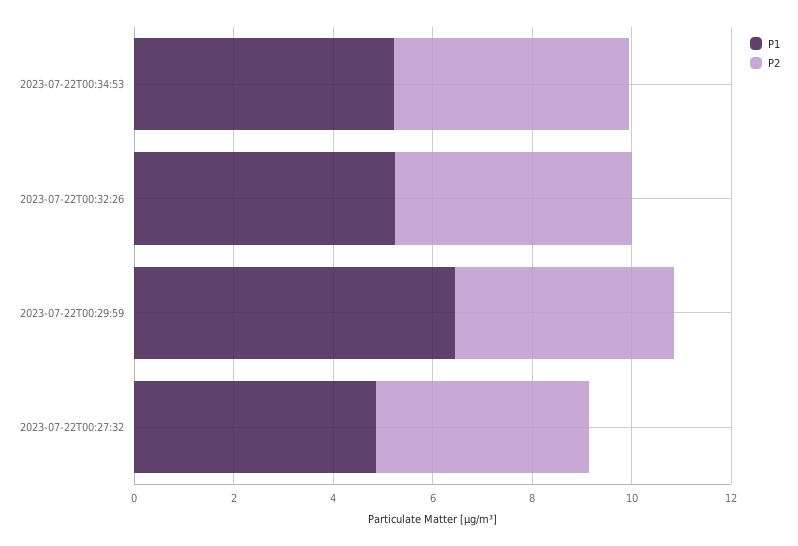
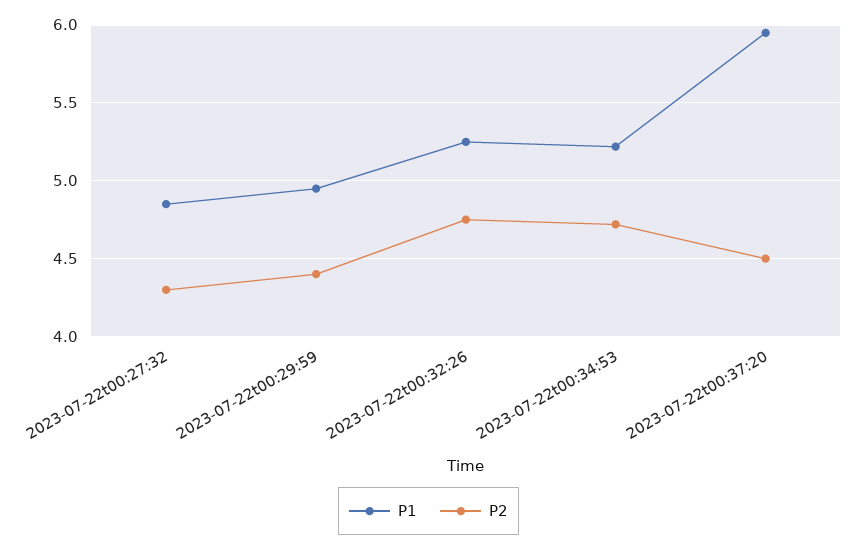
P1, 2023-07-22T00:29:59: 6.5 -> 4.95
P1, 2023-07-22t00:37:20: none -> 5.95
P2, 2023-07-22t00:37:20: none -> 4.5

